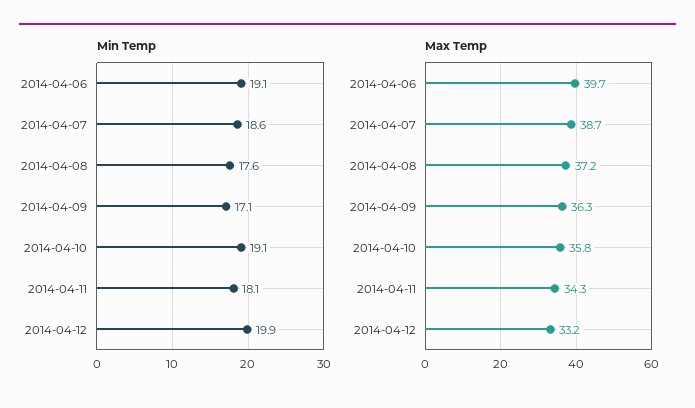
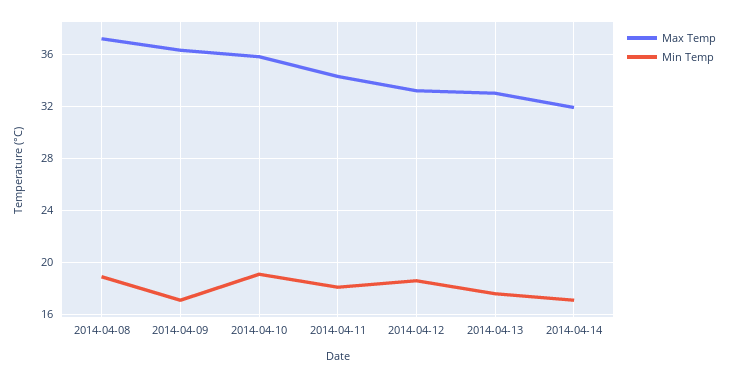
Min Temp, 2014-04-06: 19.1 -> none
Min Temp, 2014-04-07: 18.6 -> none
Min Temp, 2014-04-08: 17.6 -> 19
Min Temp, 2014-04-12: 19.9 -> 18.5
Max Temp, 2014-04-06: 39.7 -> none
Max Temp, 2014-04-07: 38.7 -> none
Max Temp, 2014-04-13: none -> 33
Min Temp, 2014-04-13: none -> 17.5
Max Temp, 2014-04-14: none -> 32
Min Temp, 2014-04-14: none -> 17

